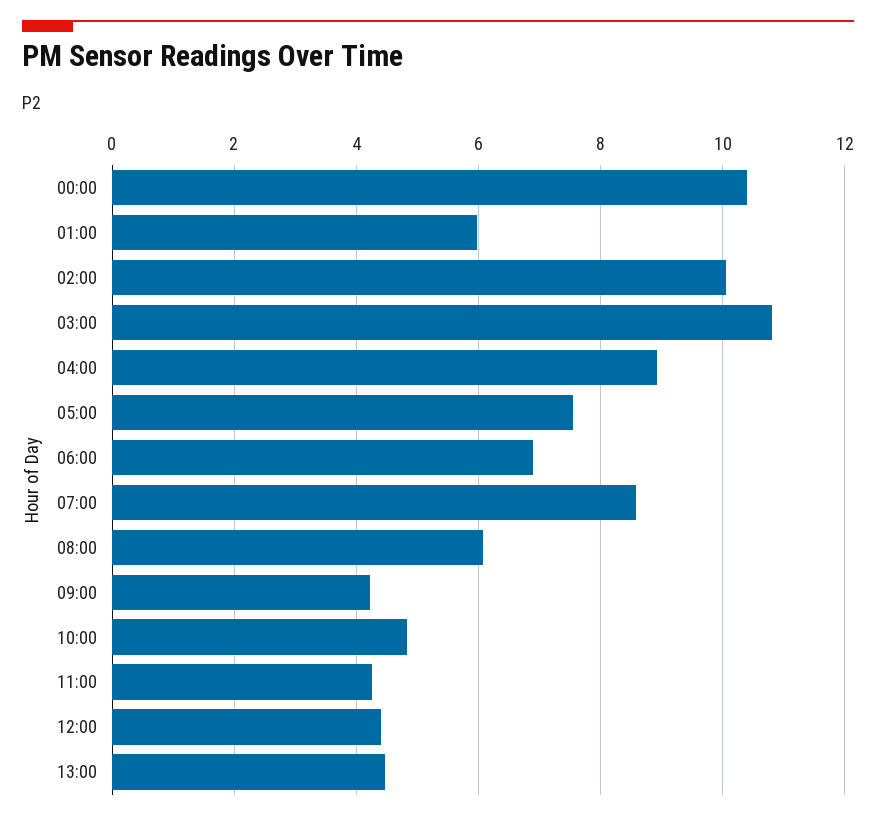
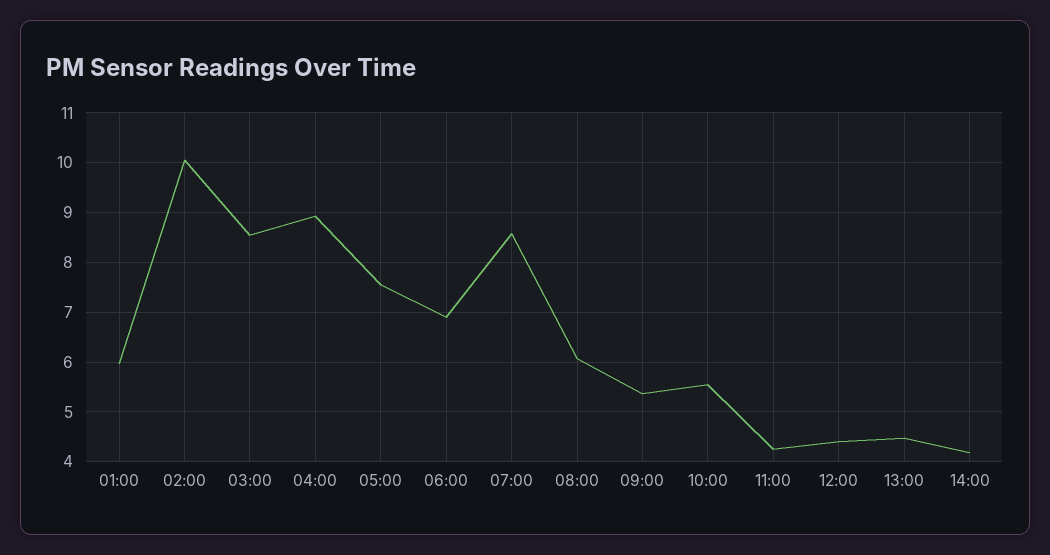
00:00: 10.4 -> none
03:00: 10.8 -> 8.6
09:00: 4.2 -> 5.4
10:00: 4.8 -> 5.6
14:00: none -> 4.2

